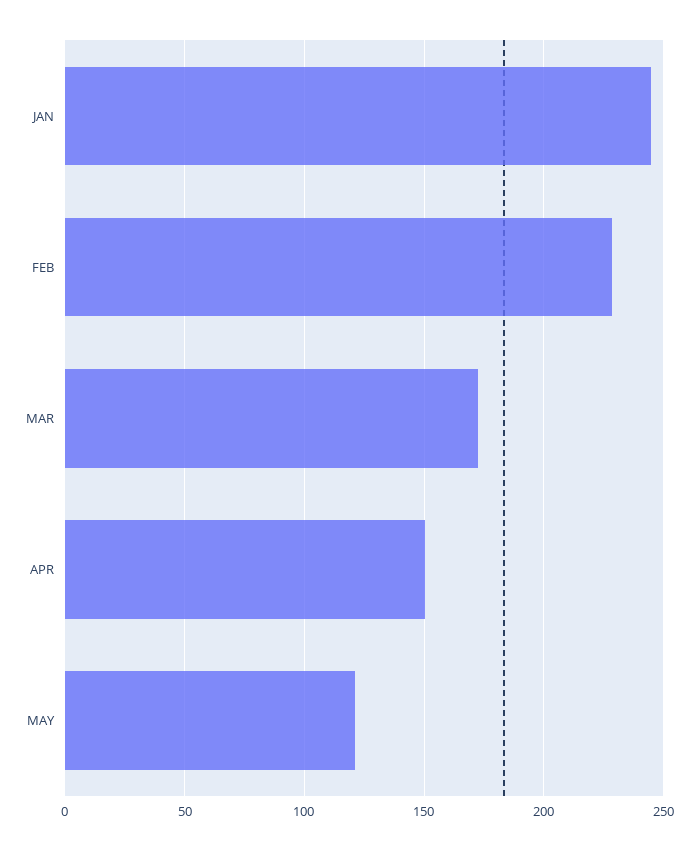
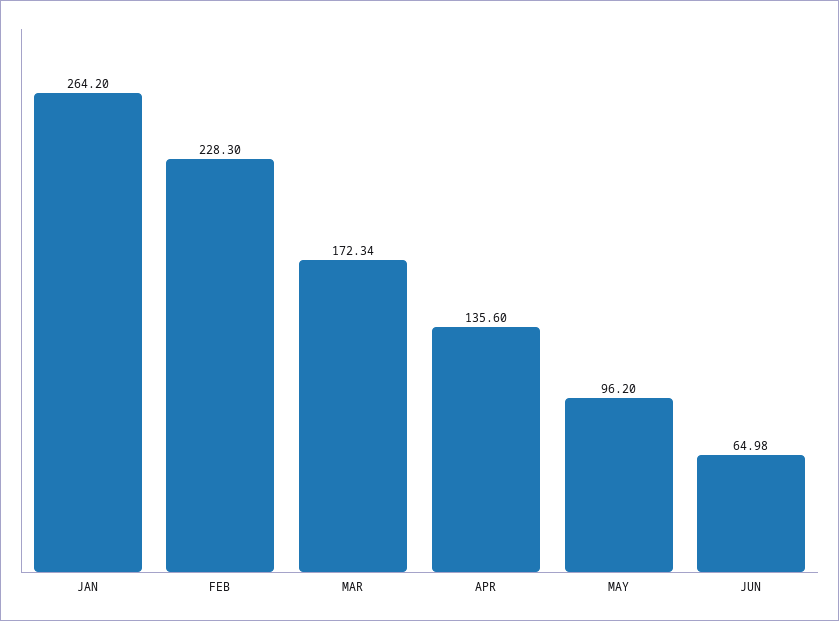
JAN: 245 -> 264.2
APR: 150 -> 135.6
MAY: 120 -> 96.2
JUN: none -> 64.98

